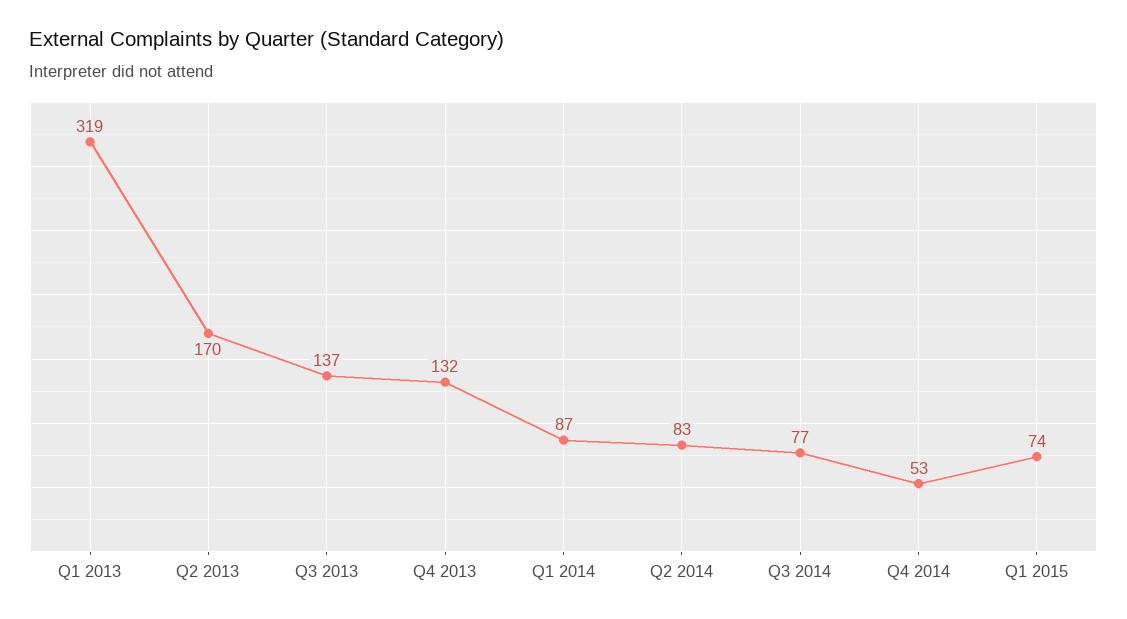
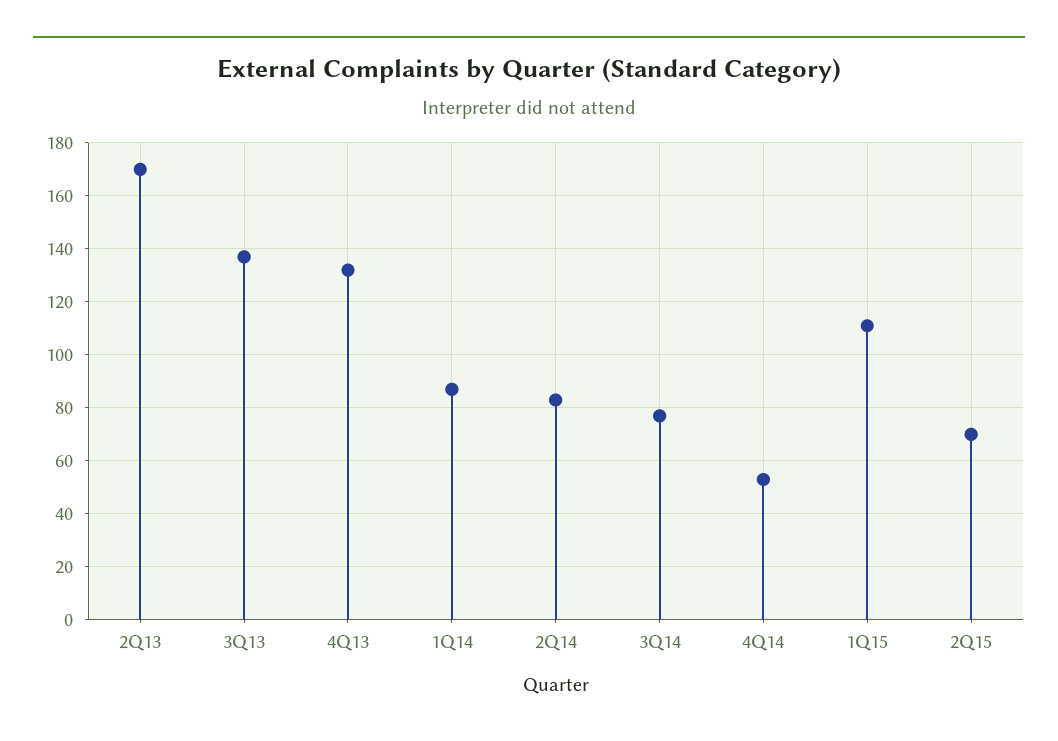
Q1 2013: 319 -> none
Q1 2015: 74 -> 110
2Q15: none -> 70

